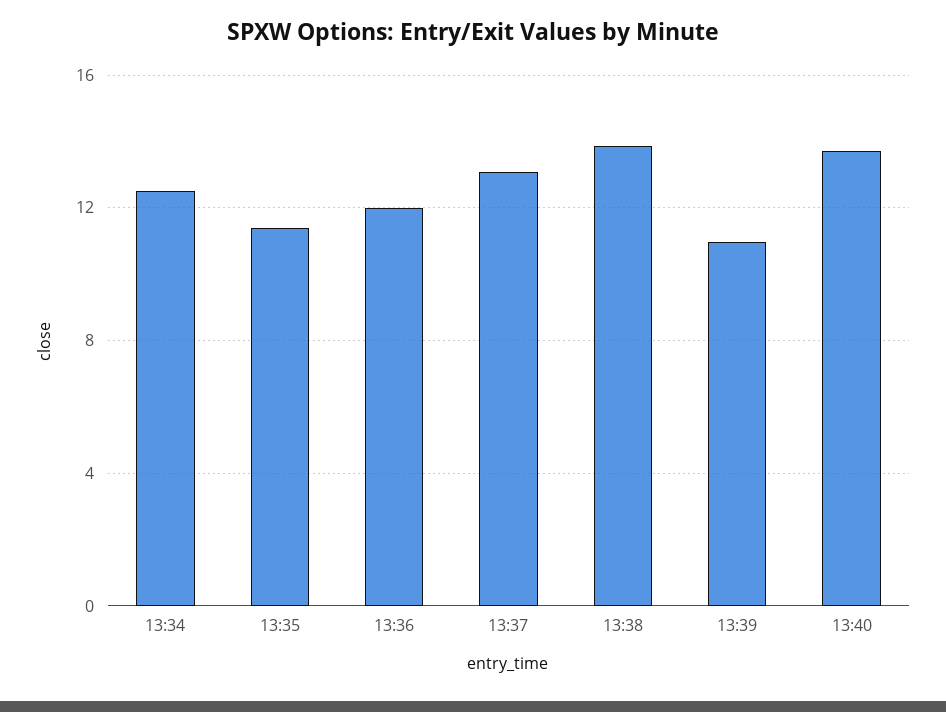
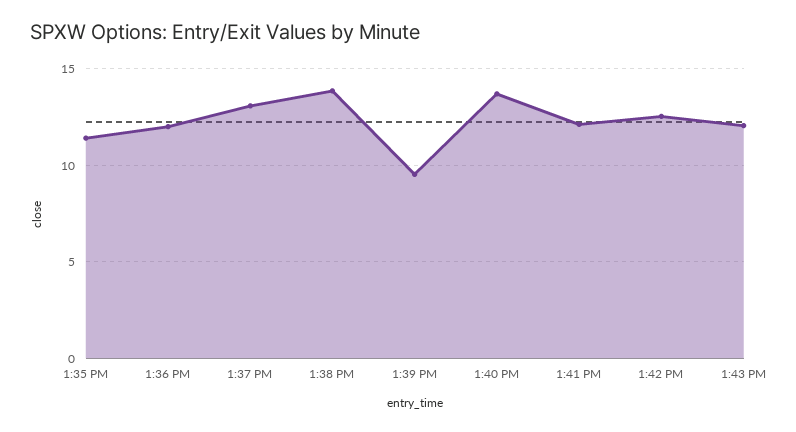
13:34: 12.5 -> none
13:39: 11 -> 9.5
1:41 PM: none -> 12
1:42 PM: none -> 12.5
1:43 PM: none -> 12

